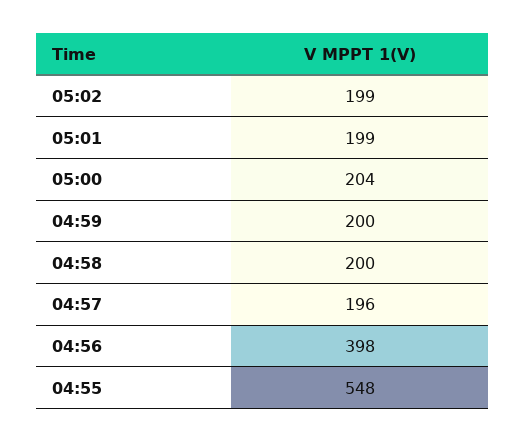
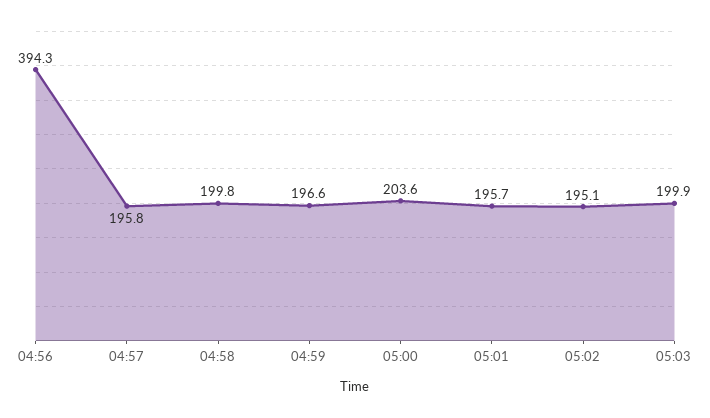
05:02: 199 -> 195.1
05:01: 199 -> 195.7
04:59: 200 -> 196.6
04:56: 398 -> 394.3
04:55: 548 -> none
05:03: none -> 199.9

